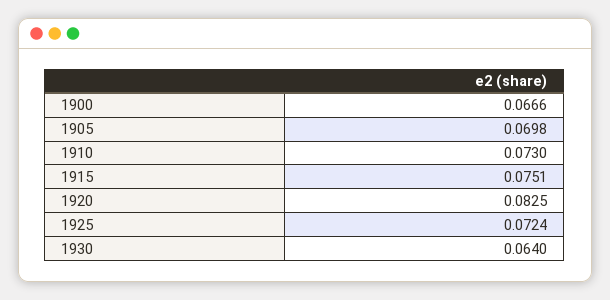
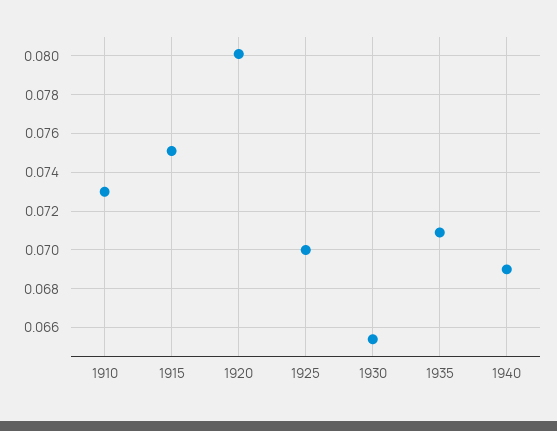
1900: 0.0666 -> none
1905: 0.0698 -> none
1920: 0.0825 -> 0.08
1925: 0.0724 -> 0.07
1930: 0.064 -> 0.0655
1935: none -> 0.071
1940: none -> 0.069

